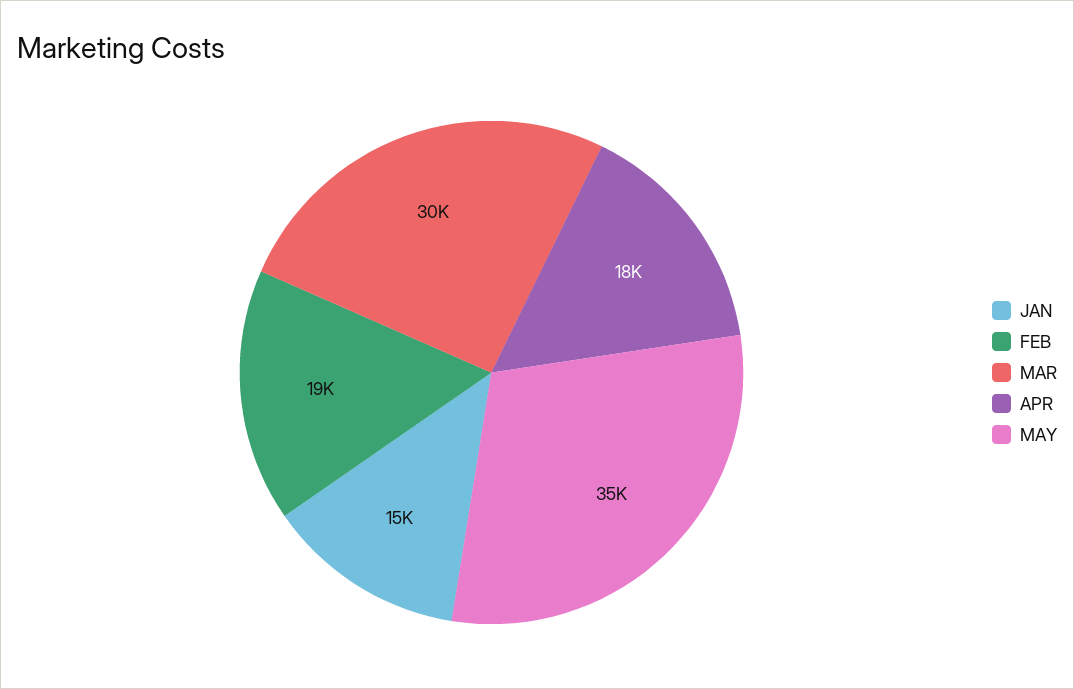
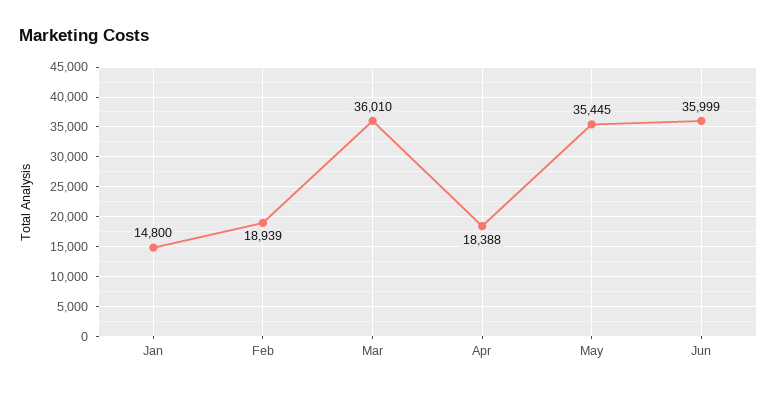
MAR: 30000 -> 36010
Jun: none -> 35999

